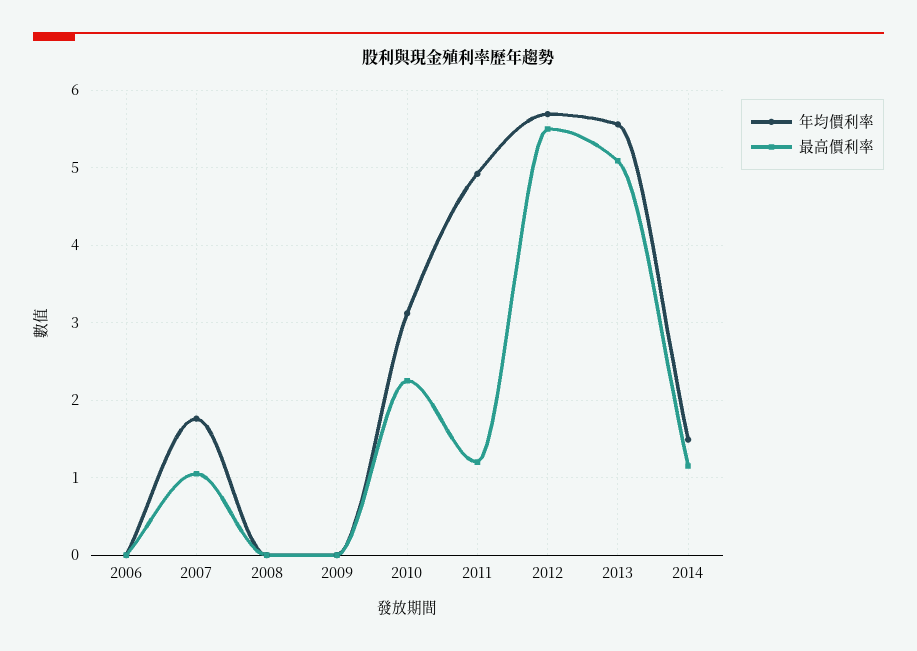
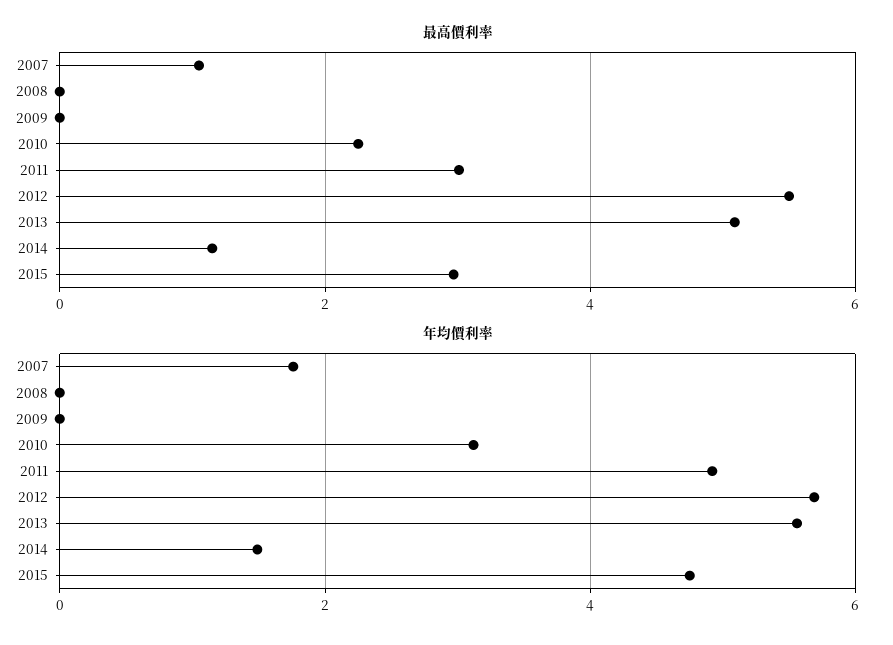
年均價利率, 2006: 0 -> none
最高價利率, 2006: 0 -> none
最高價利率, 2011: 1.2 -> 3
最高價利率, 2015: none -> 3
年均價利率, 2015: none -> 4.8

